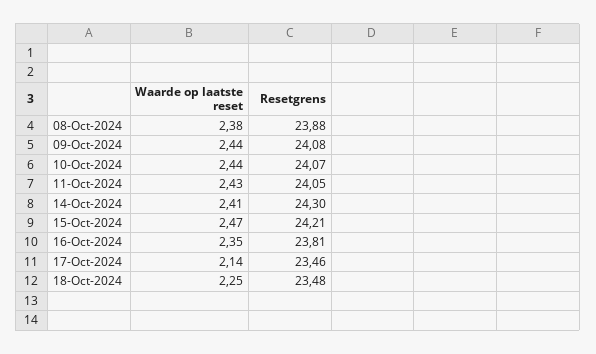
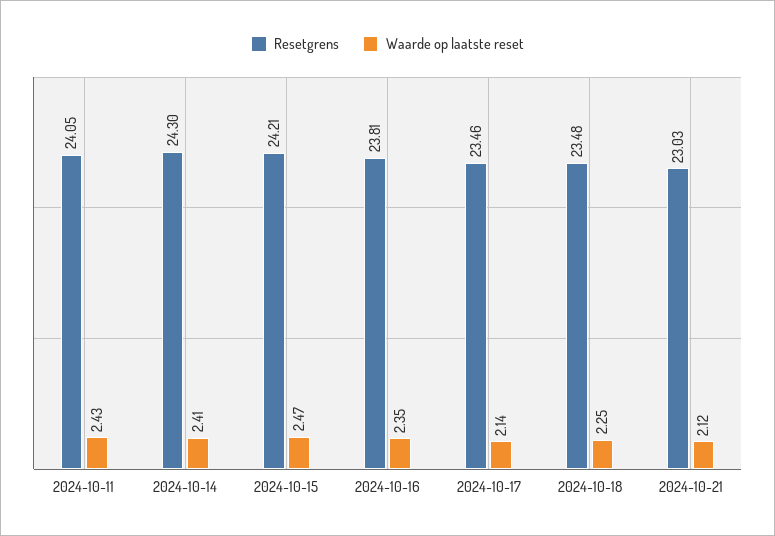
Waarde op laatste reset, 08-Oct-2024: 2.38 -> none
Resetgrens, 08-Oct-2024: 23.88 -> none
Waarde op laatste reset, 09-Oct-2024: 2.44 -> none
Resetgrens, 09-Oct-2024: 24.08 -> none
Waarde op laatste reset, 10-Oct-2024: 2.44 -> none
Resetgrens, 10-Oct-2024: 24.07 -> none
Resetgrens, 2024-10-21: none -> 23.03
Waarde op laatste reset, 2024-10-21: none -> 2.12

